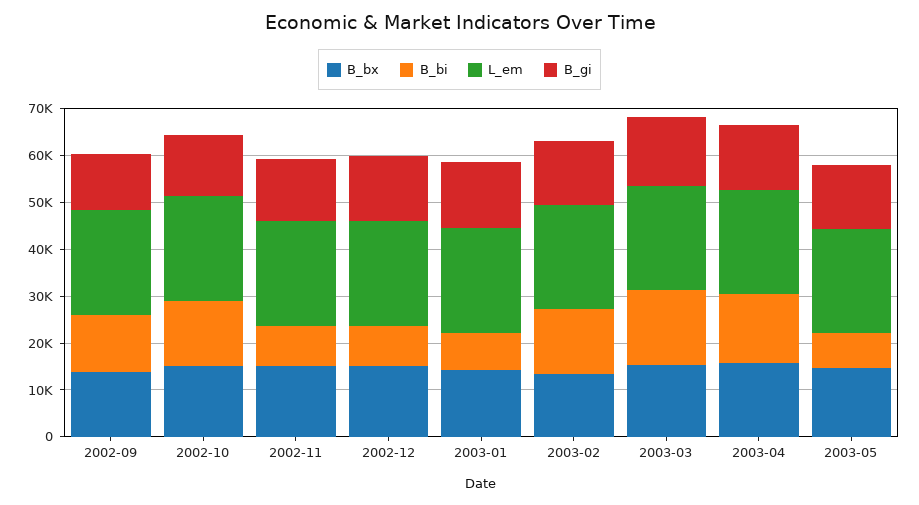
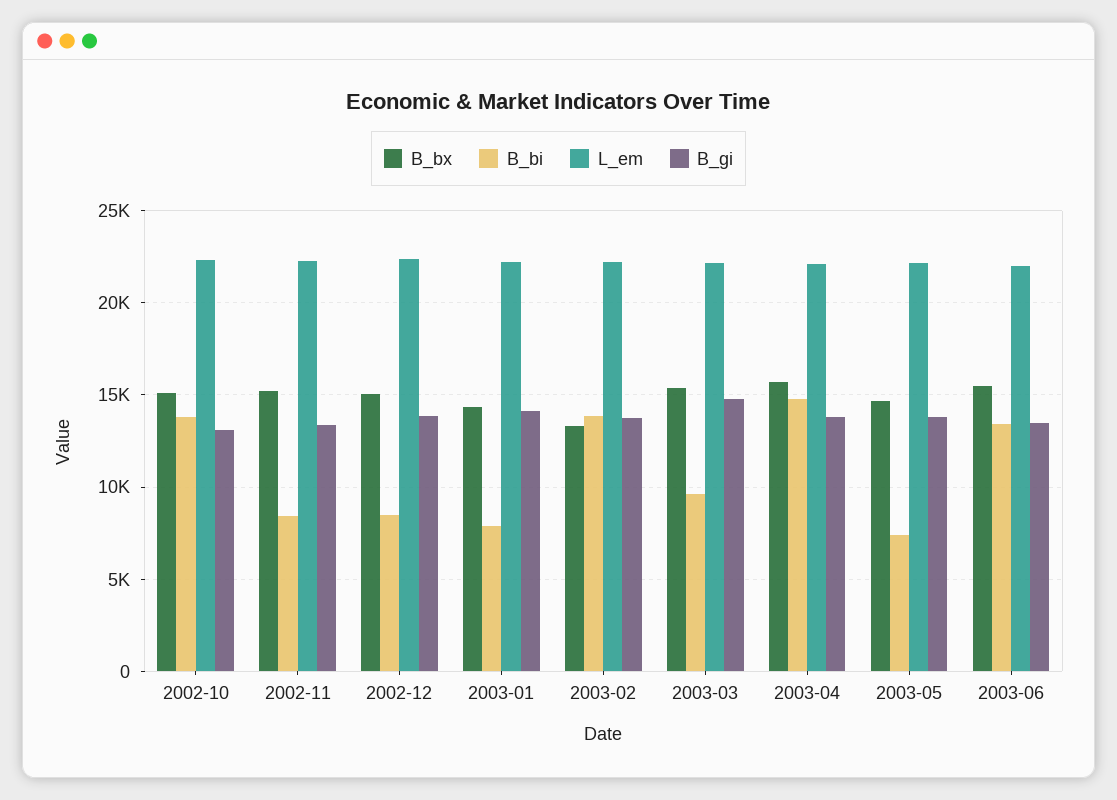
B_bx, 2002-09: 14000 -> none
B_bi, 2002-09: 12000 -> none
L_em, 2002-09: 22000 -> none
B_gi, 2002-09: 12000 -> none
B_bi, 2003-03: 16000 -> 9500
B_bx, 2003-06: none -> 15500
B_bi, 2003-06: none -> 13500
L_em, 2003-06: none -> 22000
B_gi, 2003-06: none -> 13500

